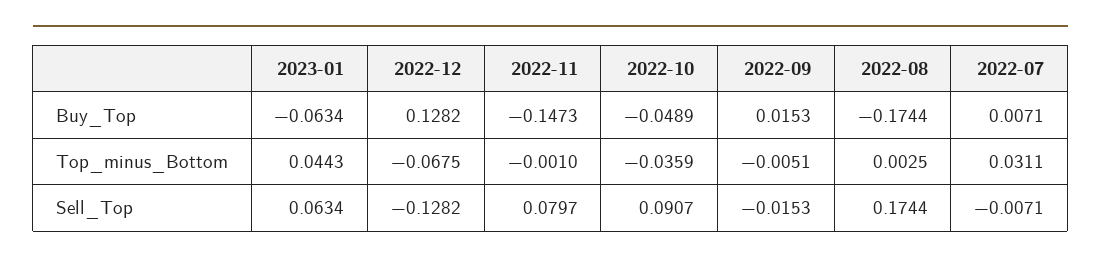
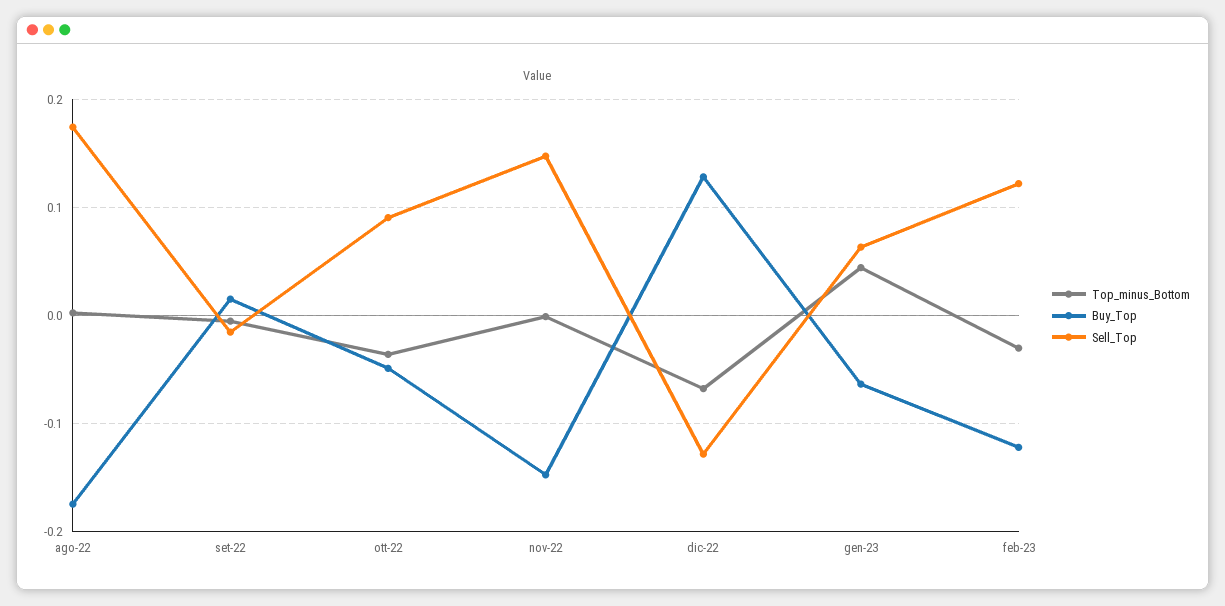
Buy_Top, 2022-07: 0.0071 -> none
Top_minus_Bottom, 2022-07: 0.0311 -> none
Sell_Top, 2022-11: 0.0797 -> 0.15
Sell_Top, 2022-07: -0.0071 -> none
Top_minus_Bottom, feb-23: none -> -0.03
Buy_Top, feb-23: none -> -0.12
Sell_Top, feb-23: none -> 0.12

